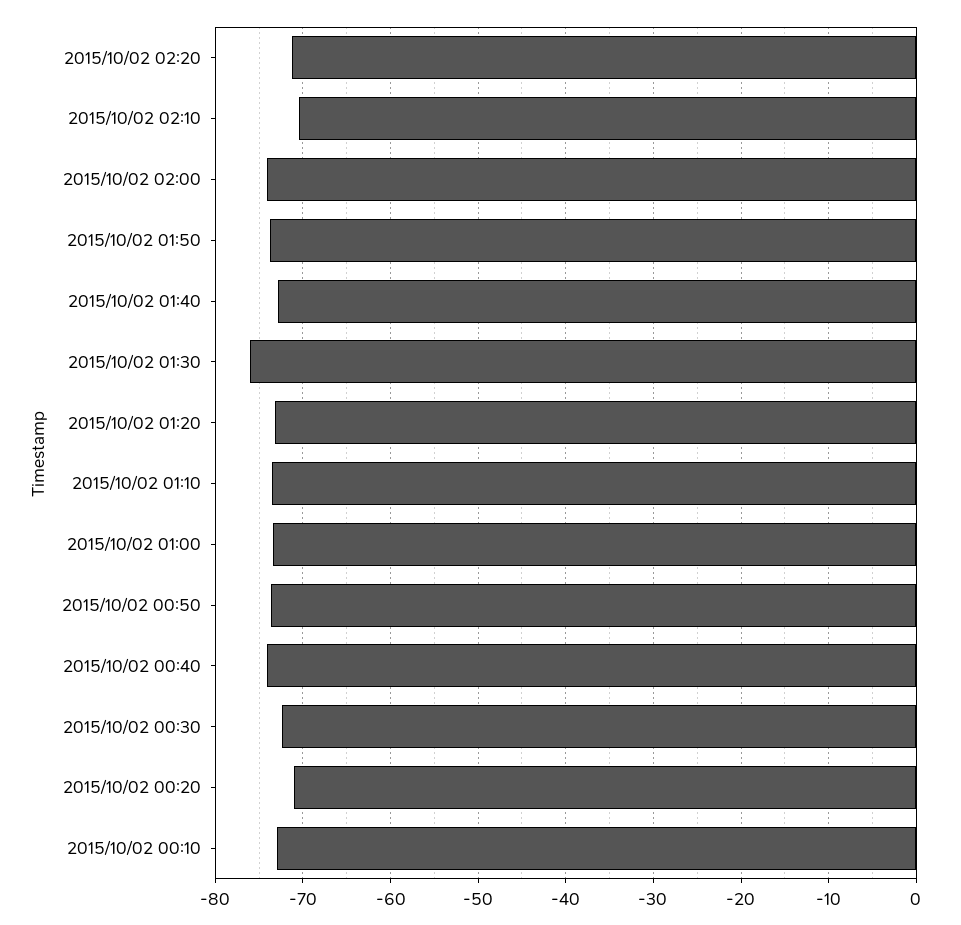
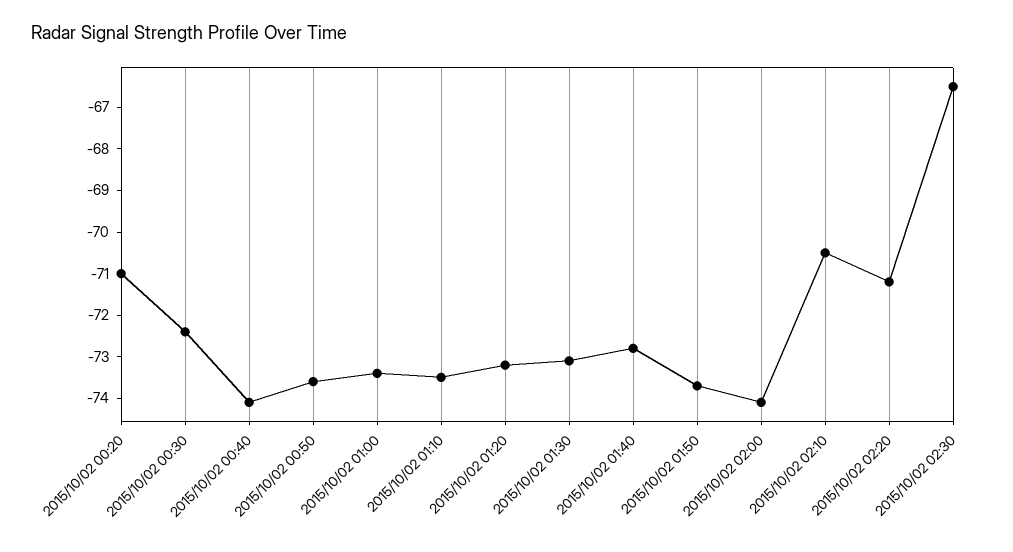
2015/10/02 01:30: -76 -> -73
2015/10/02 00:10: -73 -> none
2015/10/02 02:30: none -> -66.5

